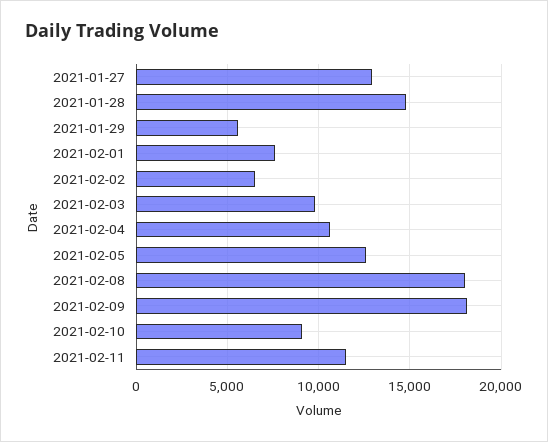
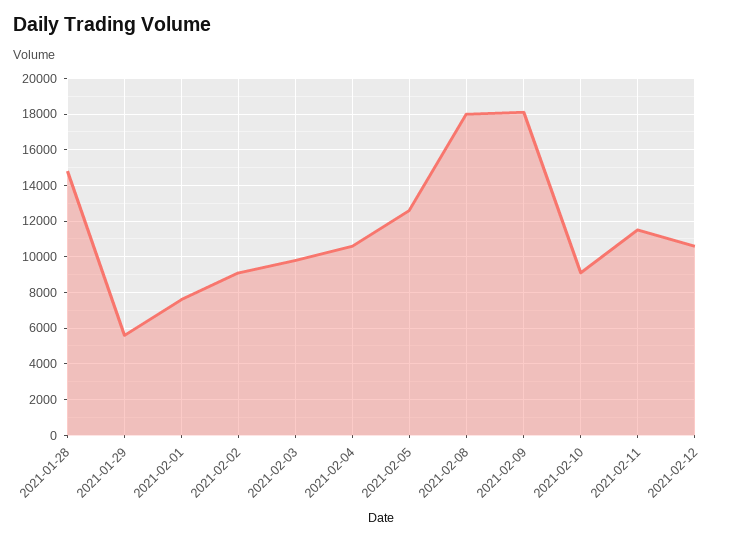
2021-01-27: 13000 -> none
2021-02-02: 6500 -> 9000
2021-02-12: none -> 10500

